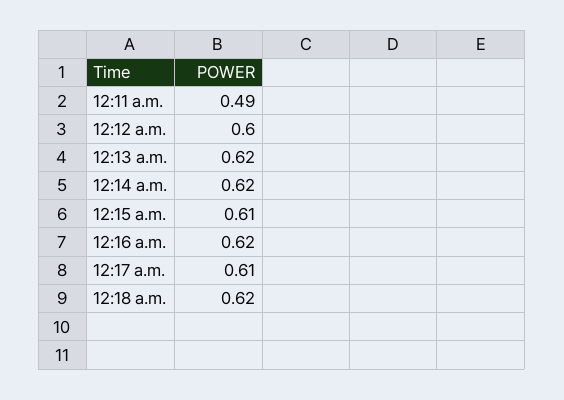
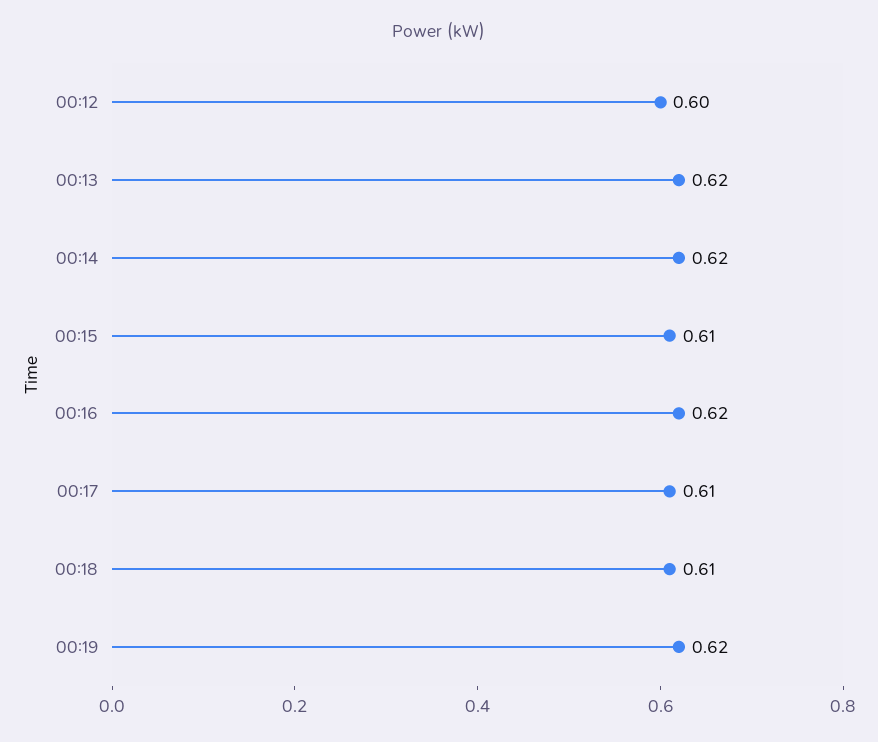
12:11 a.m.: 0.49 -> none
12:18 a.m.: 0.62 -> 0.61
00:19: none -> 0.62

